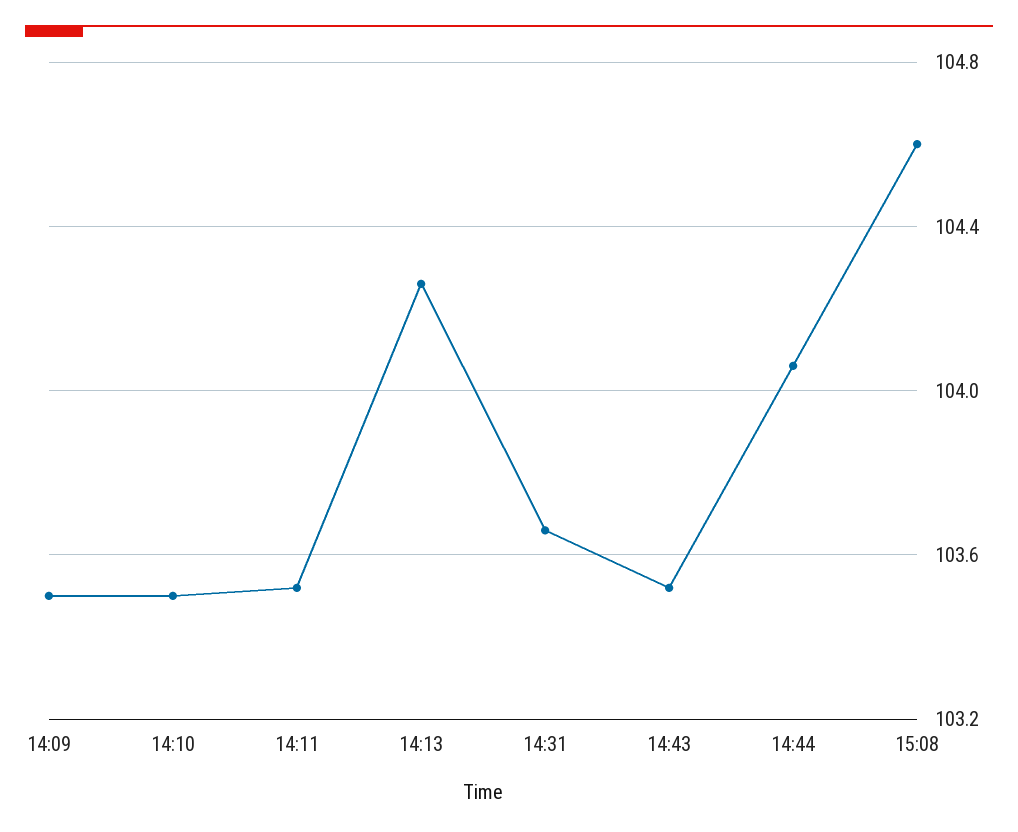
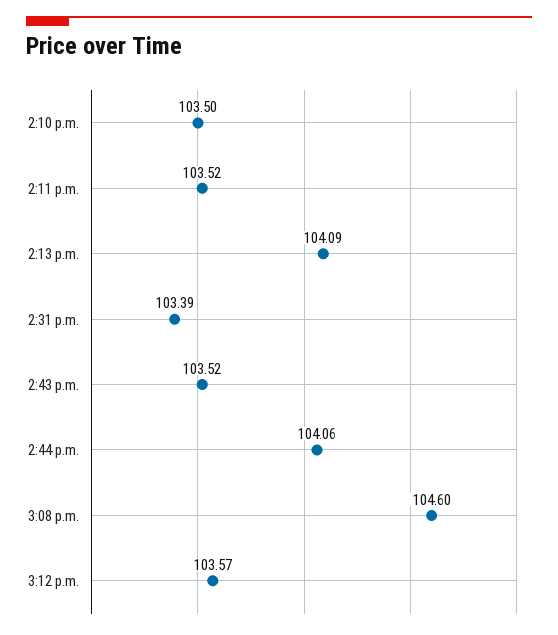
14:09: 103.5 -> none
14:13: 104.25 -> 104.09
14:31: 103.65 -> 103.39
3:12 p.m.: none -> 103.57

